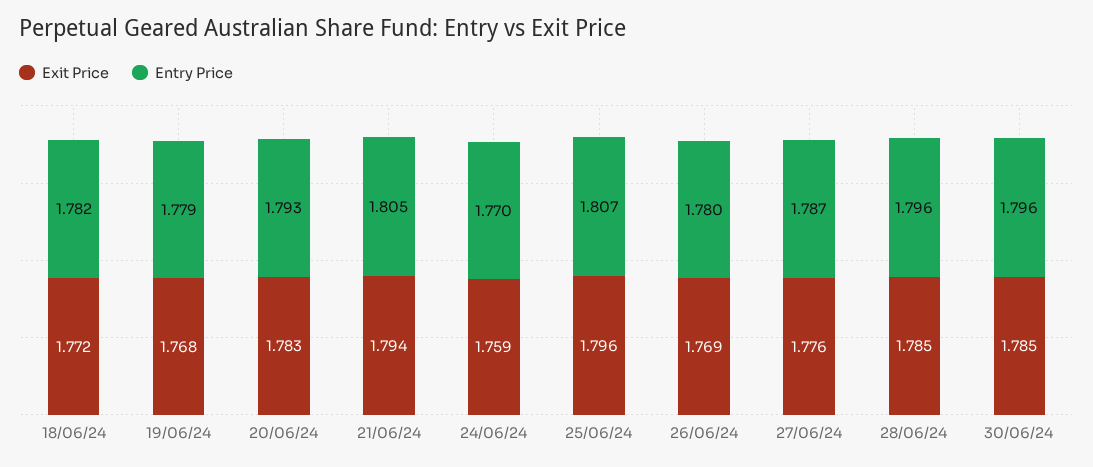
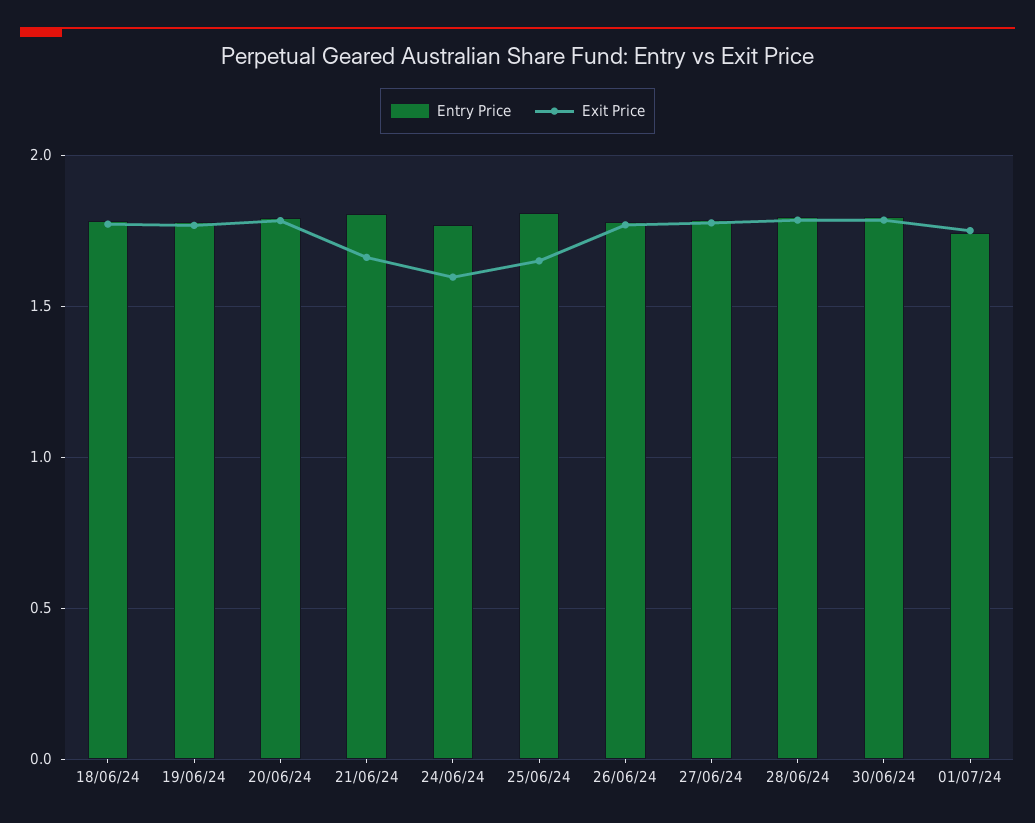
Exit Price, 21/06/24: 1.794 -> 1.65
Exit Price, 24/06/24: 1.759 -> 1.6
Exit Price, 25/06/24: 1.796 -> 1.65
Entry Price, 01/07/24: none -> 1.75
Exit Price, 01/07/24: none -> 1.75

